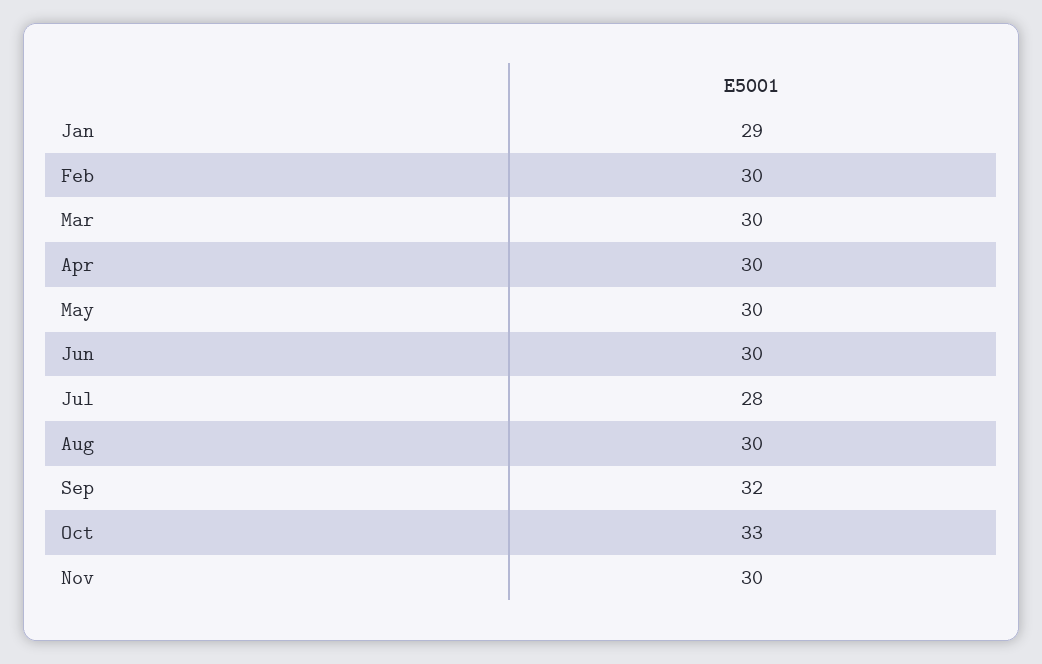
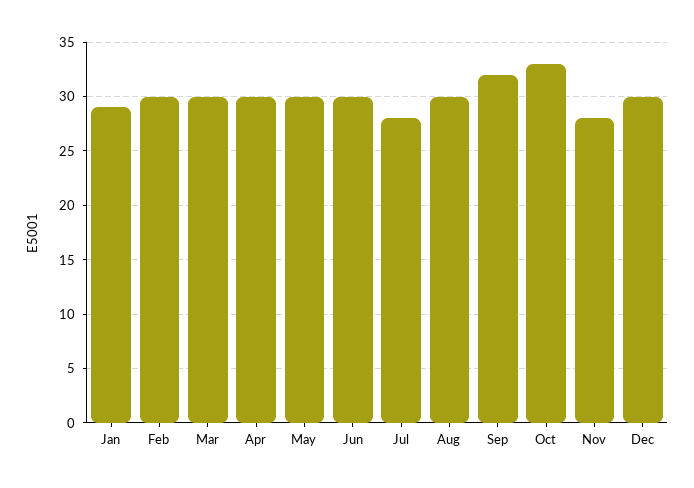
Nov: 30 -> 28
Dec: none -> 30

